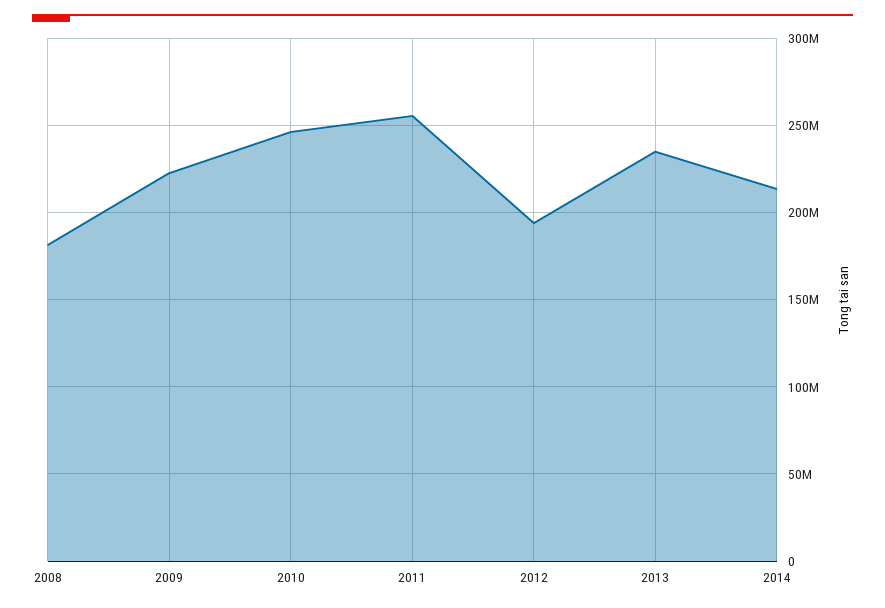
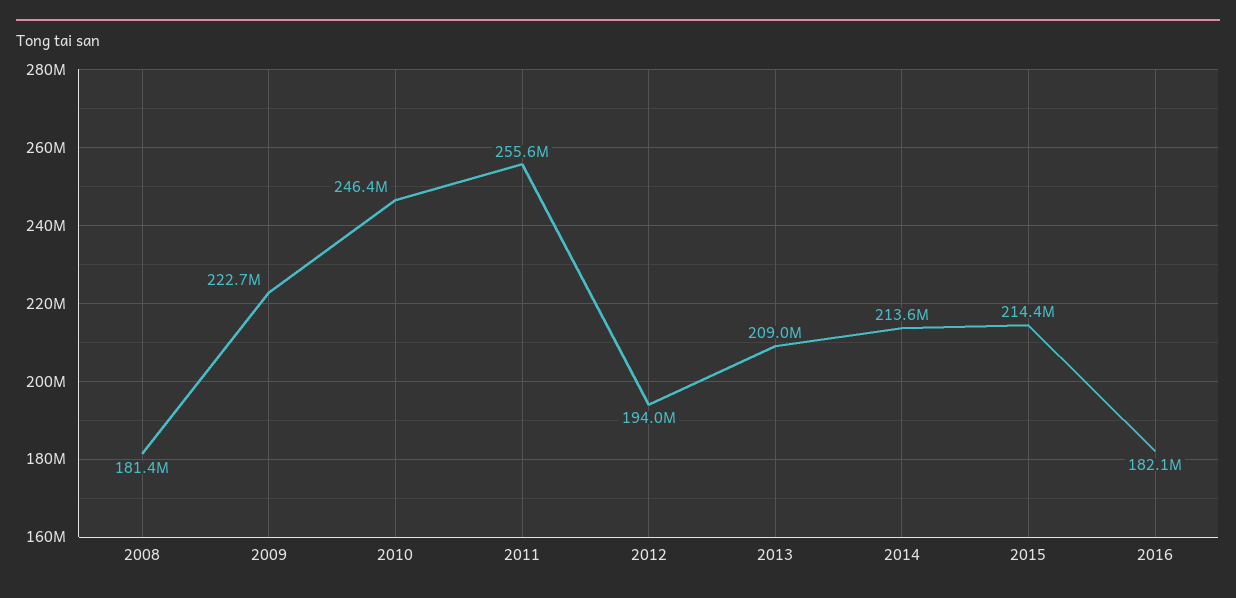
2013: 235000000 -> 209000000
2015: none -> 214400000
2016: none -> 182100000

